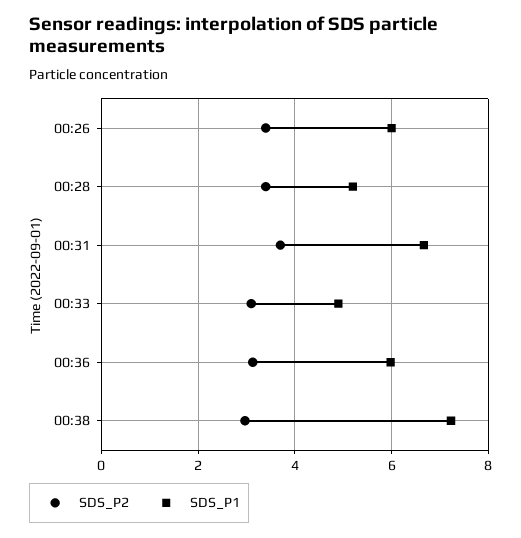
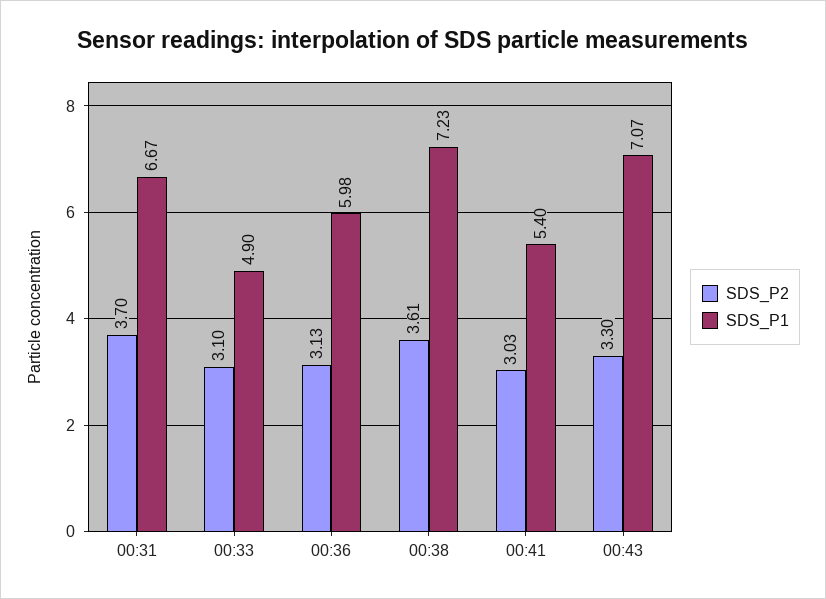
SDS_P2, 00:26: 3.4 -> none
SDS_P1, 00:26: 6 -> none
SDS_P2, 00:28: 3.4 -> none
SDS_P1, 00:28: 5.2 -> none
SDS_P2, 00:38: 3 -> 3.61
SDS_P2, 00:41: none -> 3.03
SDS_P1, 00:41: none -> 5.4
SDS_P2, 00:43: none -> 3.3
SDS_P1, 00:43: none -> 7.07

